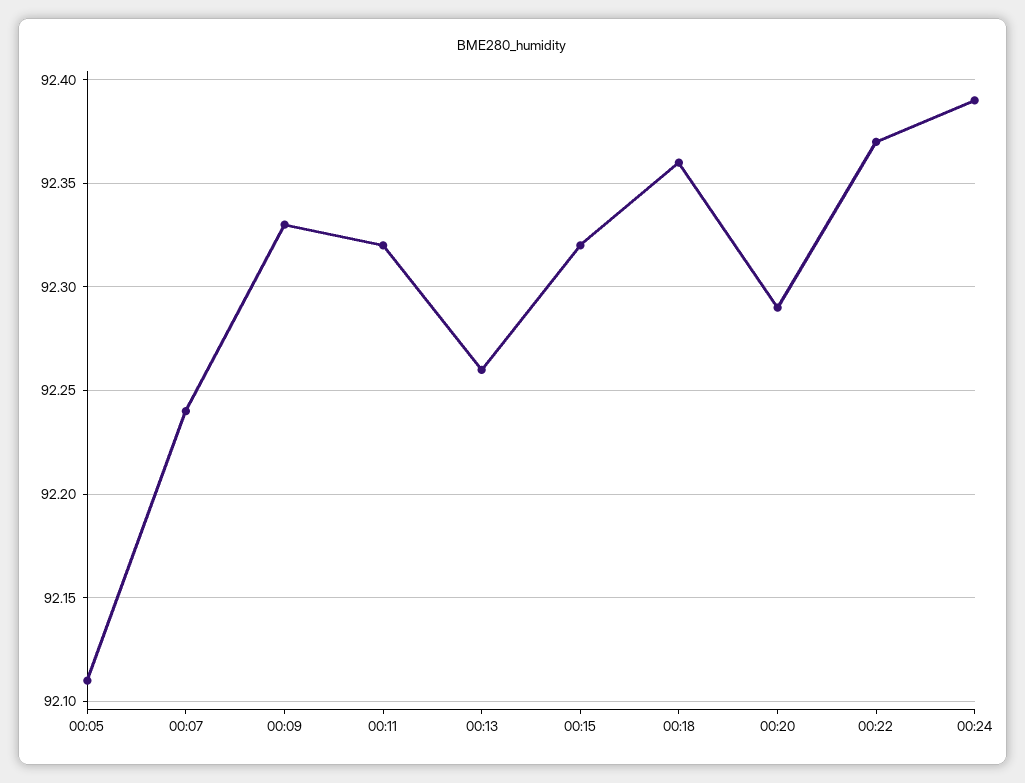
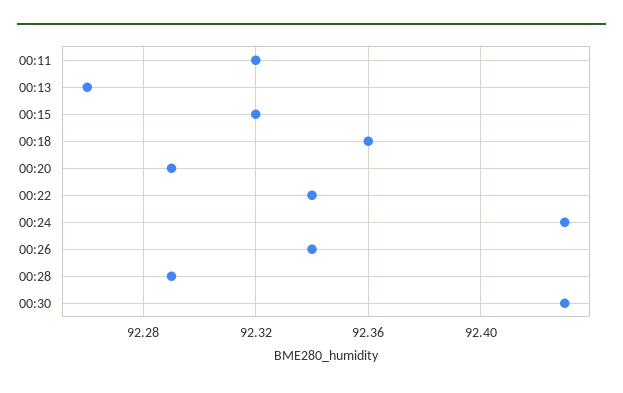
00:05: 92.11 -> none
00:07: 92.24 -> none
00:09: 92.33 -> none
00:22: 92.37 -> 92.34
00:24: 92.39 -> 92.43
00:26: none -> 92.34
00:28: none -> 92.29
00:30: none -> 92.43

